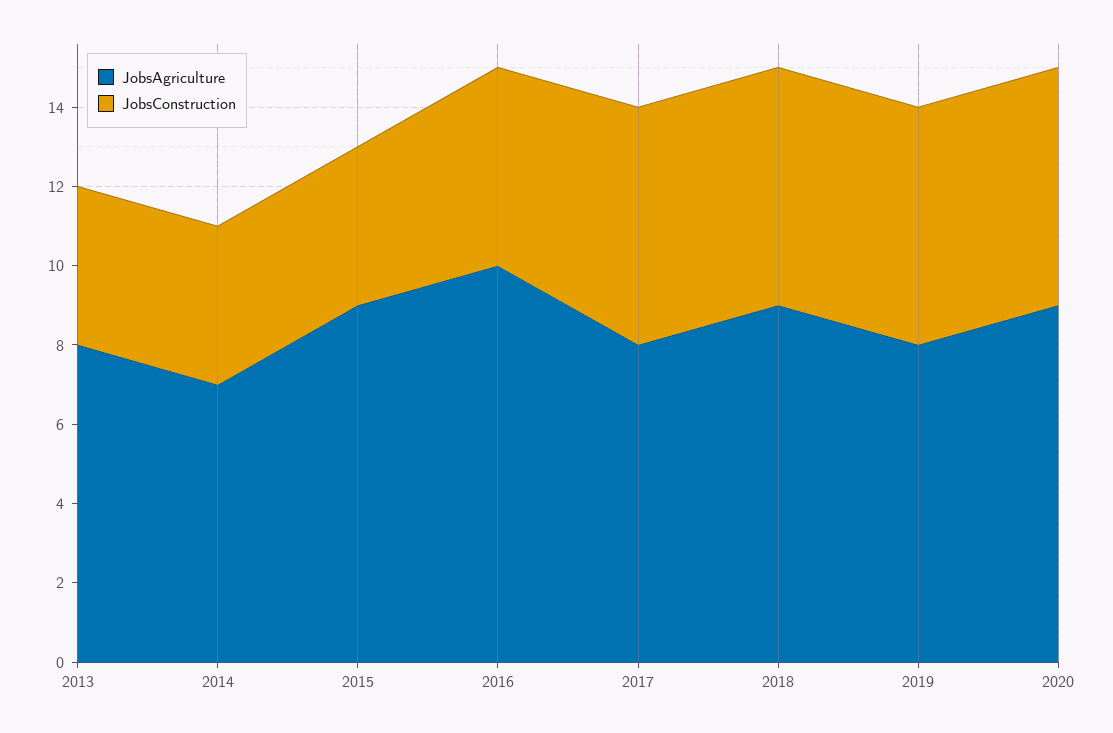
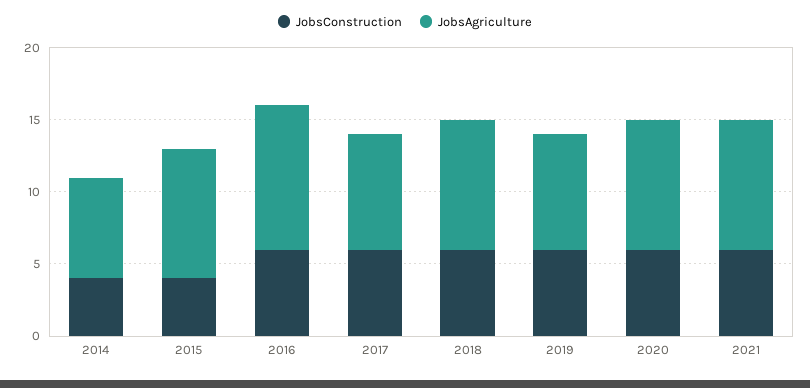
JobsAgriculture, 2013: 8 -> none
JobsConstruction, 2013: 4 -> none
JobsConstruction, 2016: 5 -> 6
JobsConstruction, 2021: none -> 6
JobsAgriculture, 2021: none -> 9

